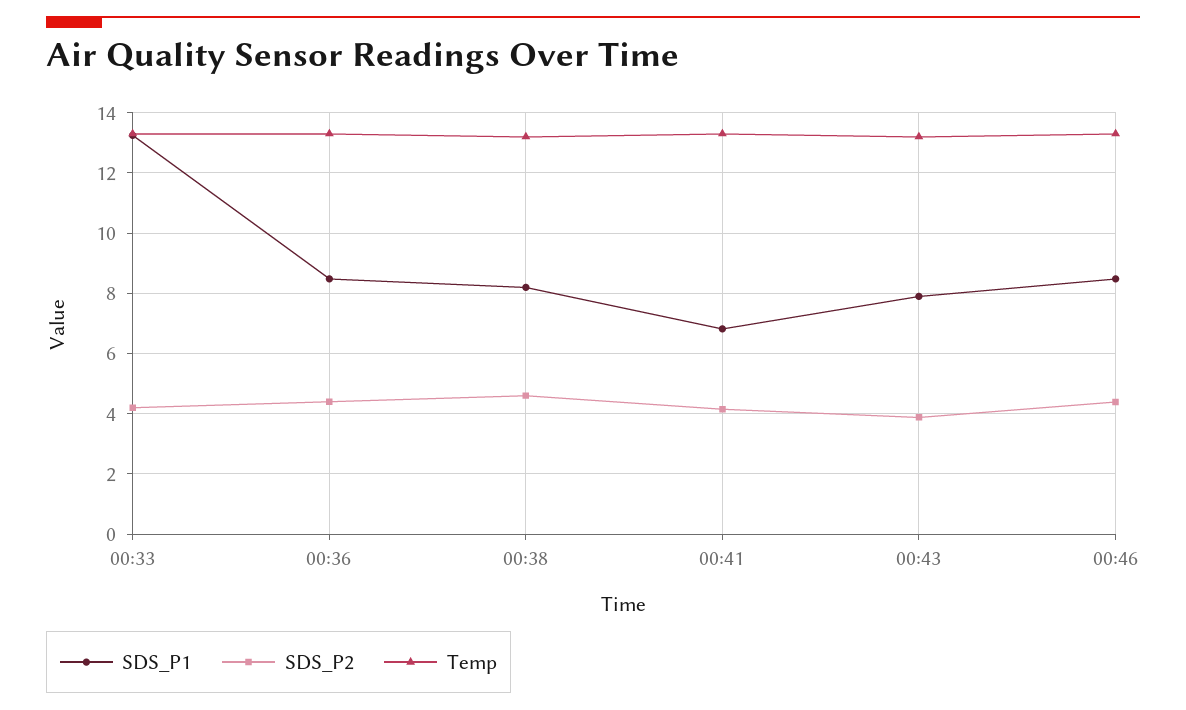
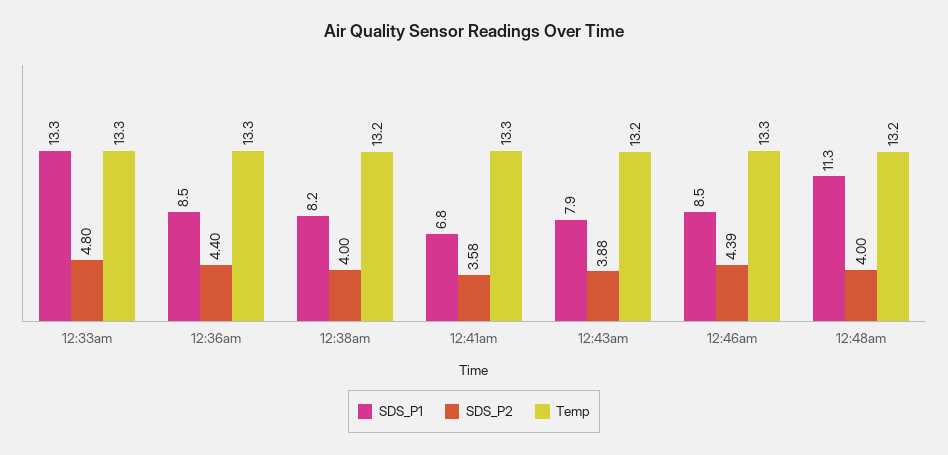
SDS_P2, 00:33: 4.2 -> 4.8
SDS_P2, 00:38: 4.6 -> 4
SDS_P2, 00:41: 4.2 -> 3.58
SDS_P1, 12:48am: none -> 11.3
SDS_P2, 12:48am: none -> 4
Temp, 12:48am: none -> 13.2

